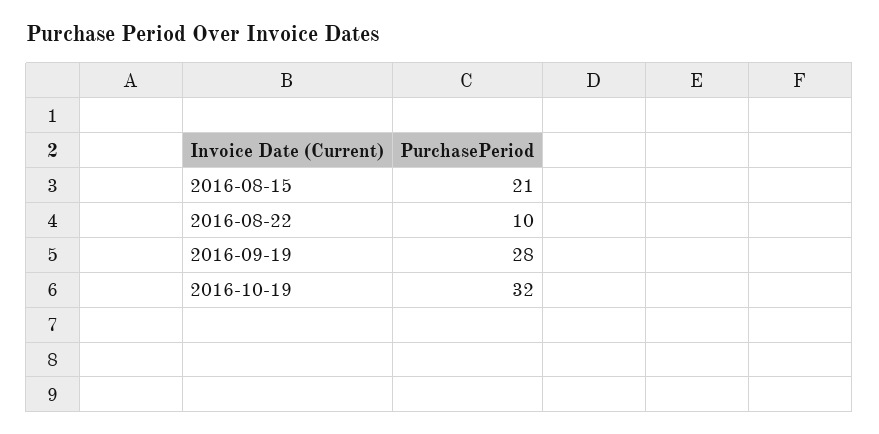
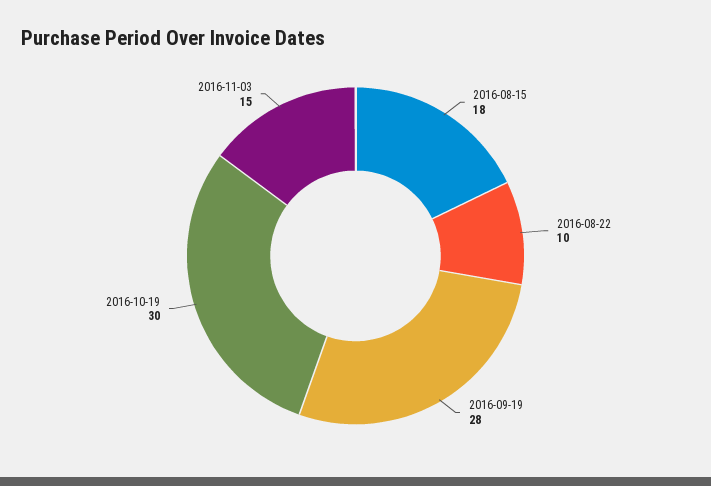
2016-08-15: 21 -> 18
2016-10-19: 32 -> 30
2016-11-03: none -> 15

